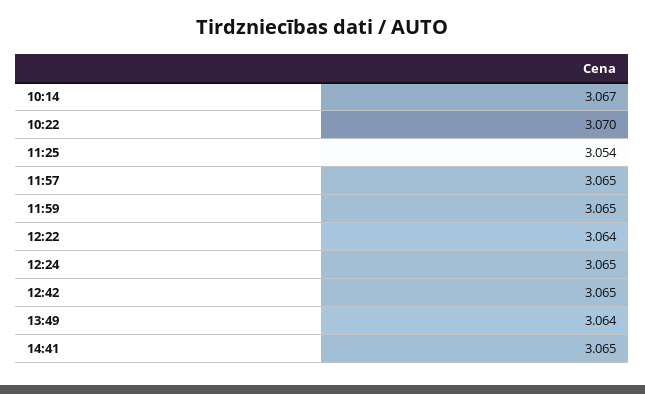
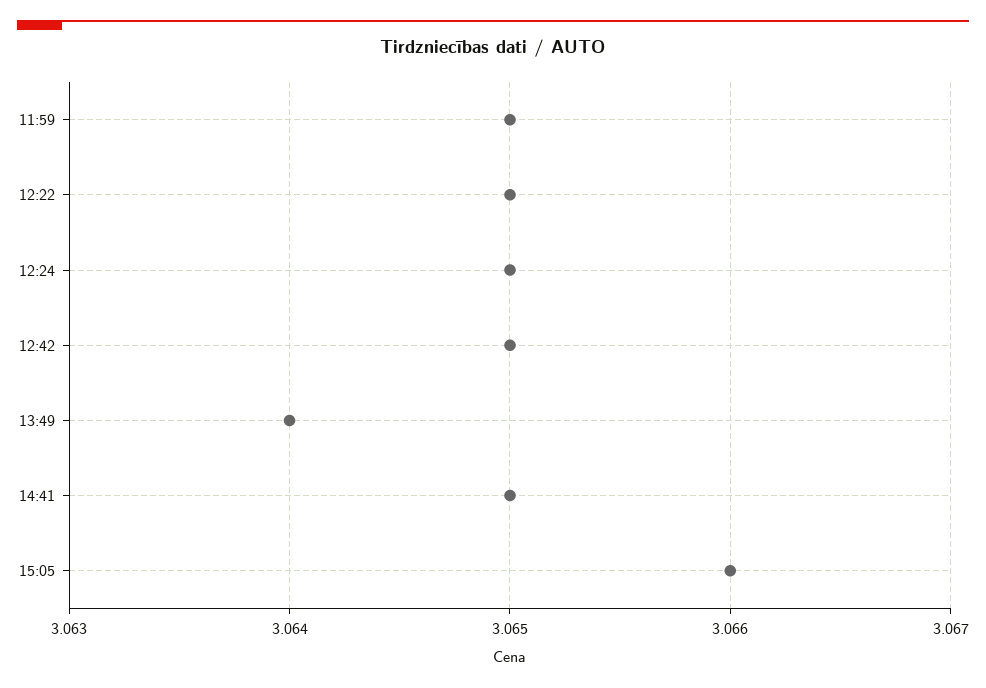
10:14: 3.067 -> none
10:22: 3.07 -> none
11:25: 3.054 -> none
11:57: 3.065 -> none
12:22: 3.064 -> 3.065
15:05: none -> 3.066

